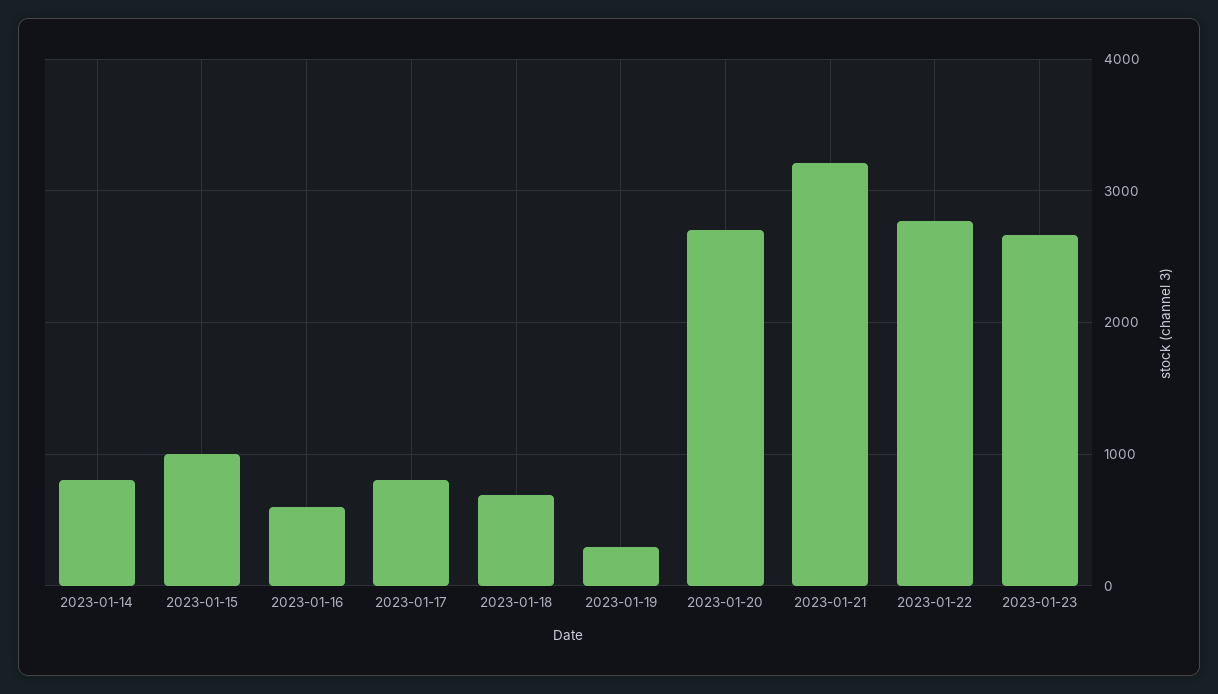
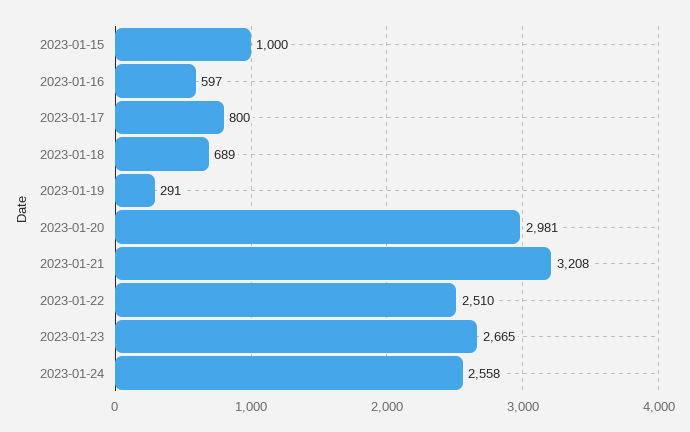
2023-01-14: 800 -> none
2023-01-20: 2700 -> 2981
2023-01-22: 2800 -> 2510
2023-01-24: none -> 2558

